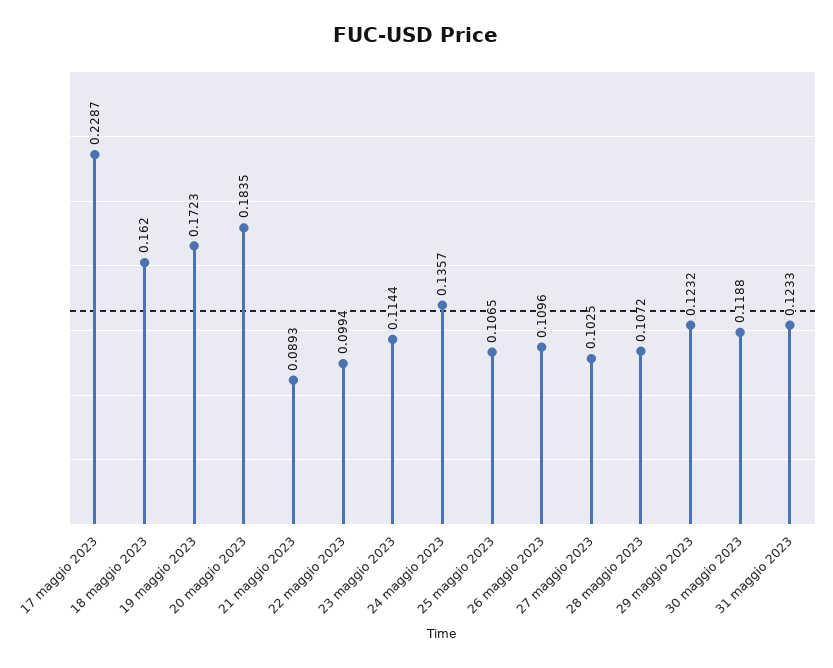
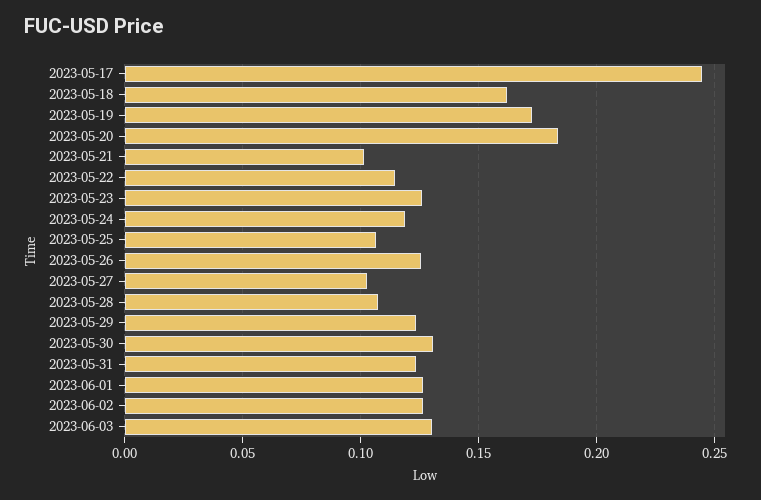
17 maggio 2023: 0.2287 -> 0.245
21 maggio 2023: 0.0893 -> 0.1
22 maggio 2023: 0.0994 -> 0.115
23 maggio 2023: 0.1144 -> 0.125
24 maggio 2023: 0.1357 -> 0.12
26 maggio 2023: 0.1096 -> 0.125
30 maggio 2023: 0.1188 -> 0.13
2023-06-01: none -> 0.125
2023-06-02: none -> 0.125
2023-06-03: none -> 0.13

